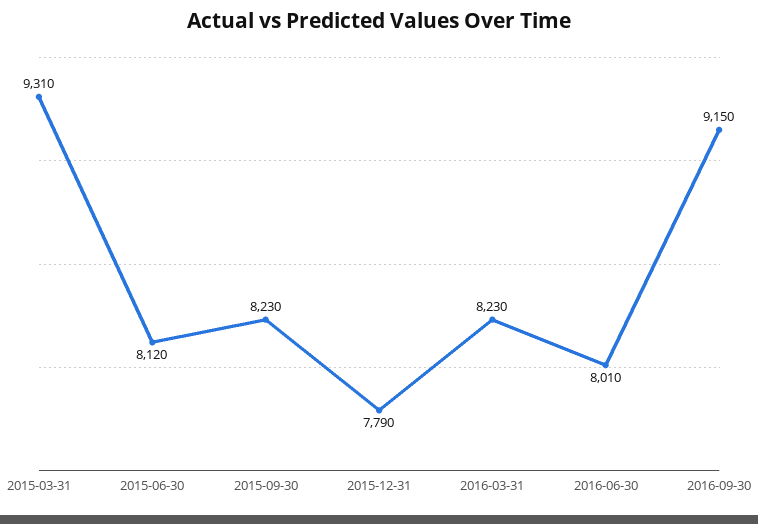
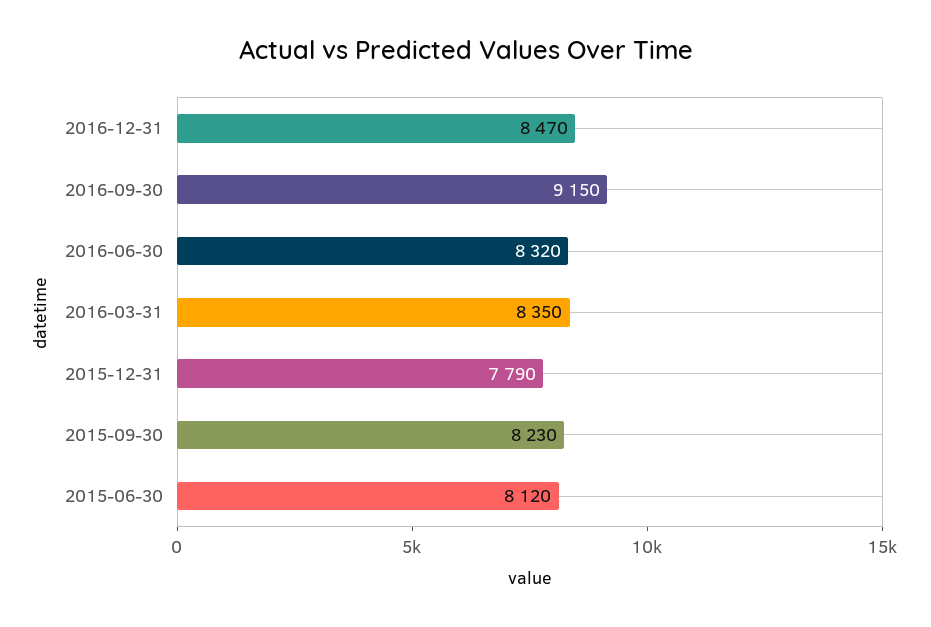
2015-03-31: 9310 -> none
2016-03-31: 8230 -> 8350
2016-06-30: 8010 -> 8320
2016-12-31: none -> 8470

